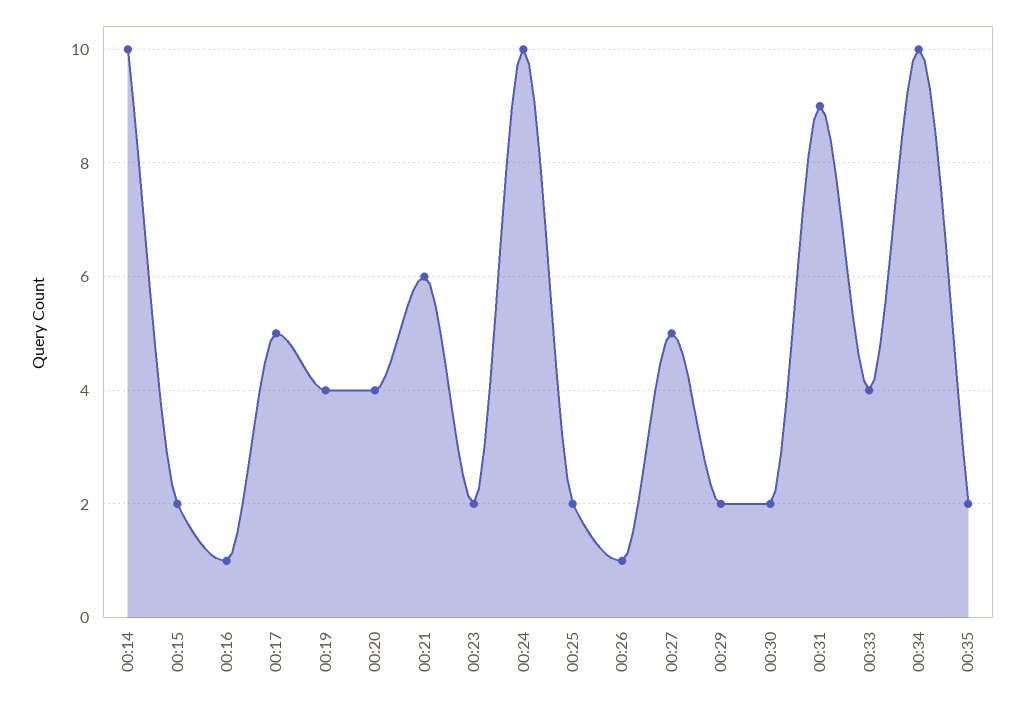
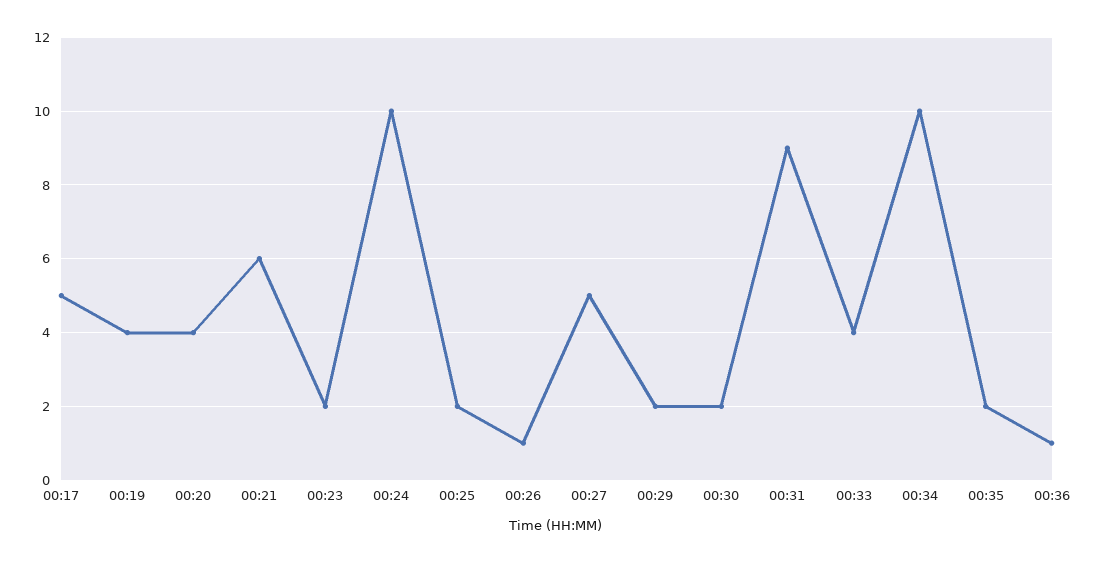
00:14: 10 -> none
00:15: 2 -> none
00:16: 1 -> none
00:36: none -> 1

